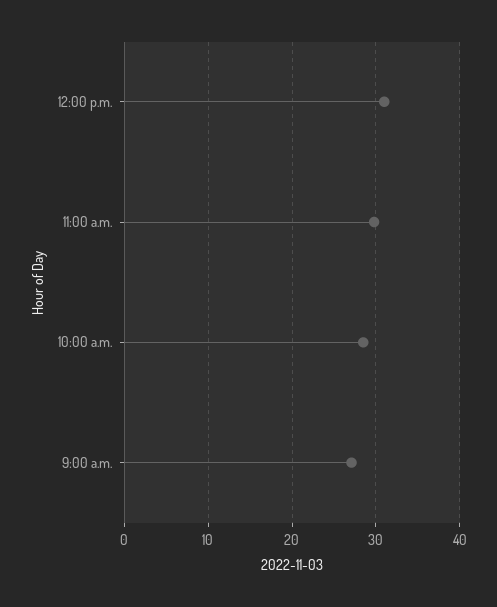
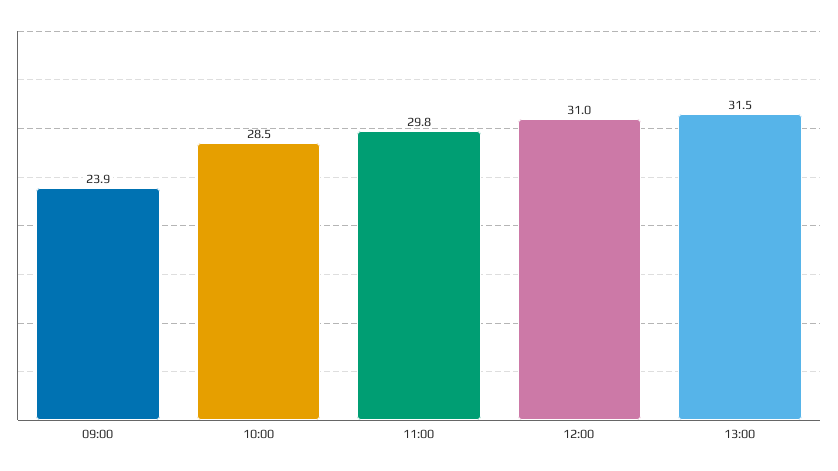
9:00 a.m.: 27 -> 23.9
13:00: none -> 31.5

